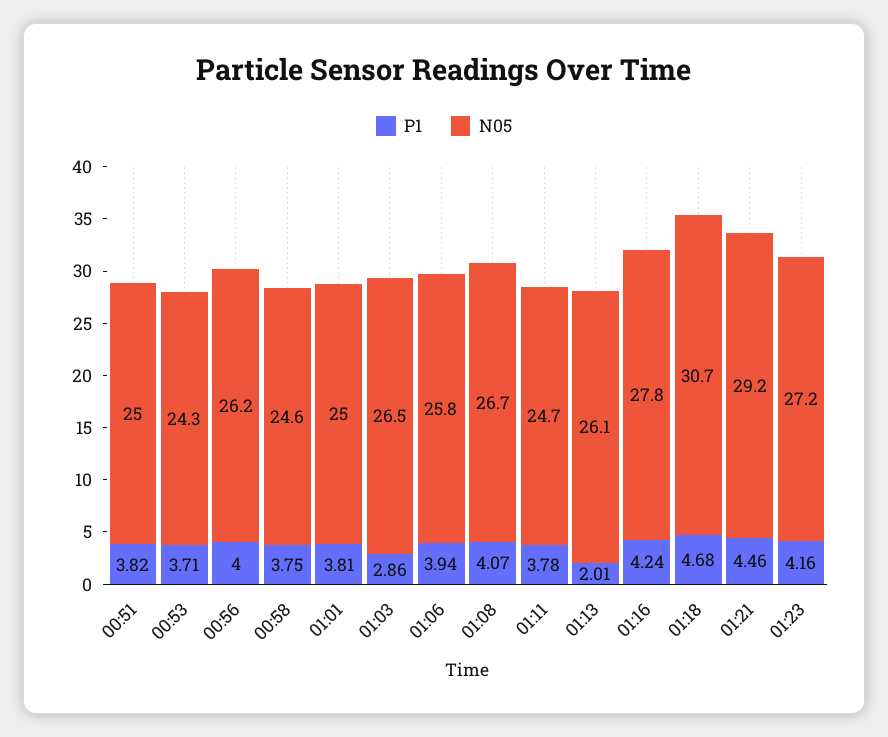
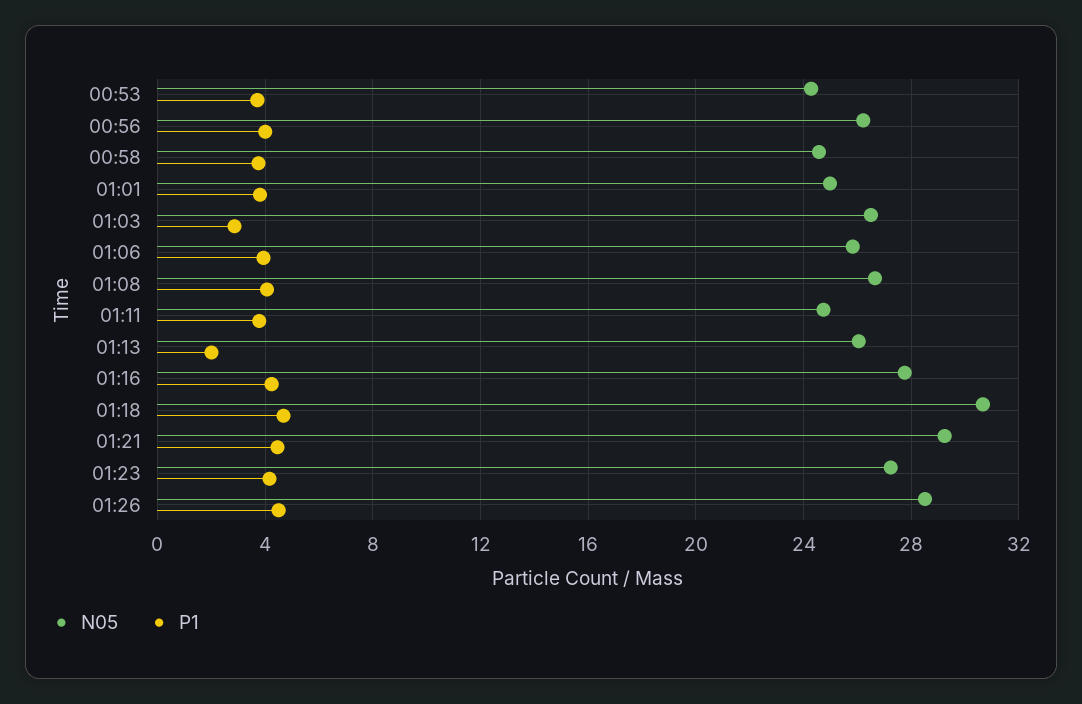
P1, 00:51: 3.82 -> none
N05, 00:51: 25 -> none
N05, 01:26: none -> 28.5
P1, 01:26: none -> 4.5

